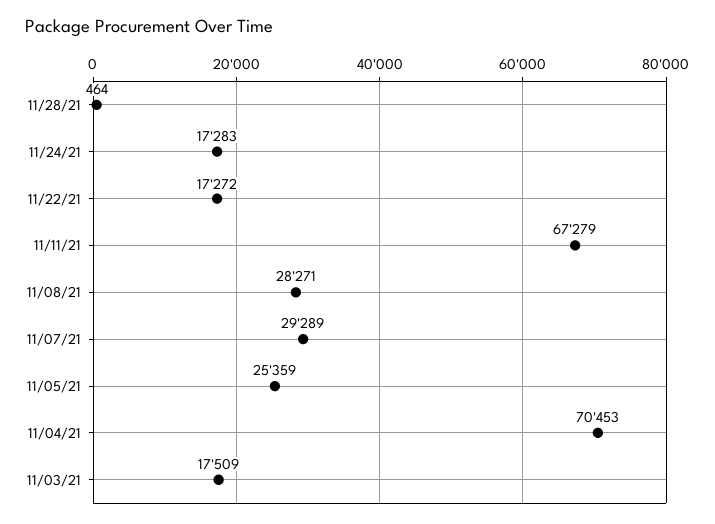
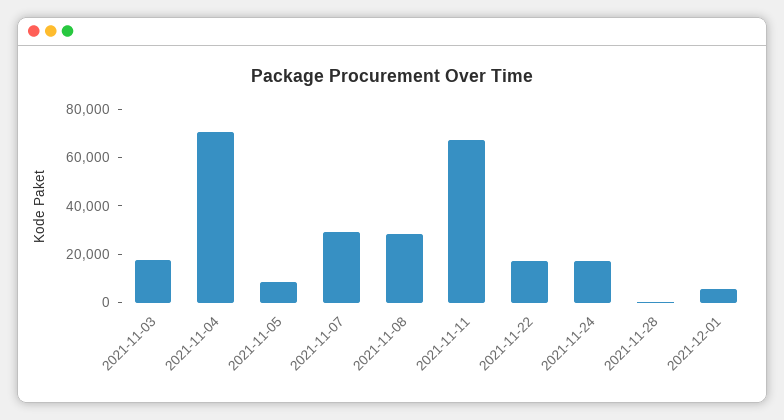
11/05/21: 25359 -> 10000
2021-12-01: none -> 5000

